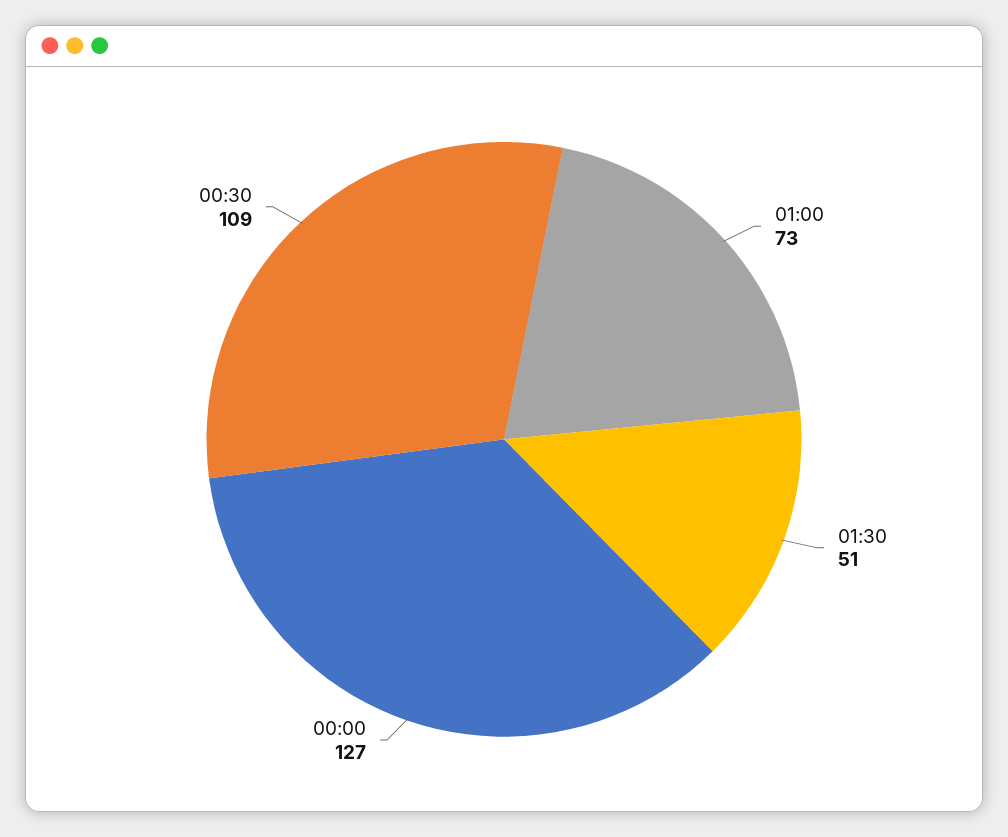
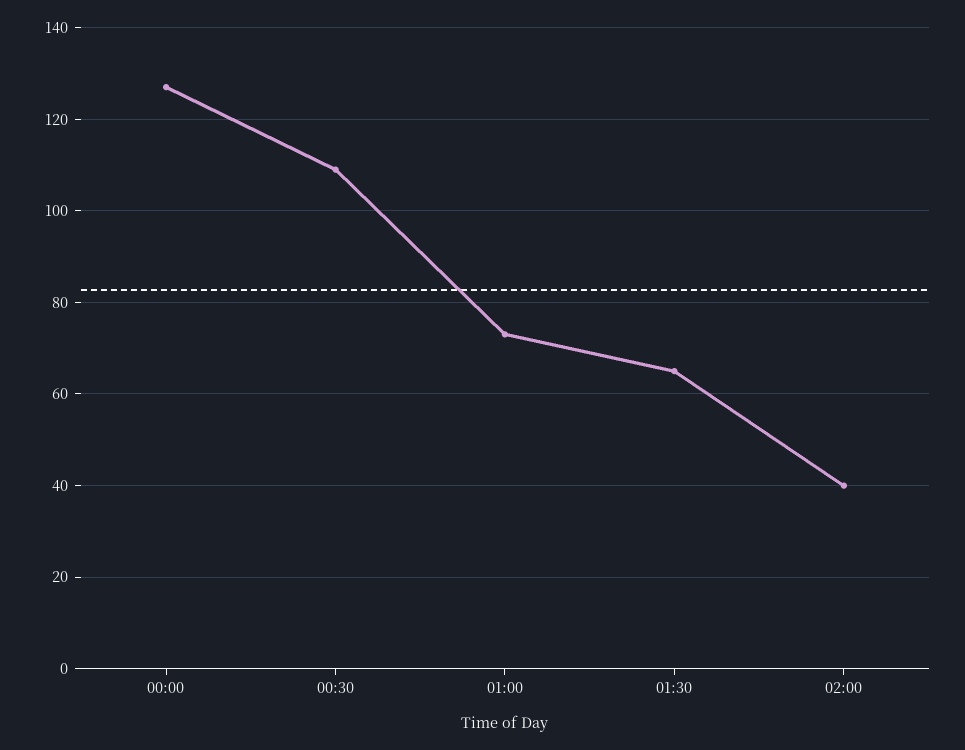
01:30: 51 -> 65
02:00: none -> 40

